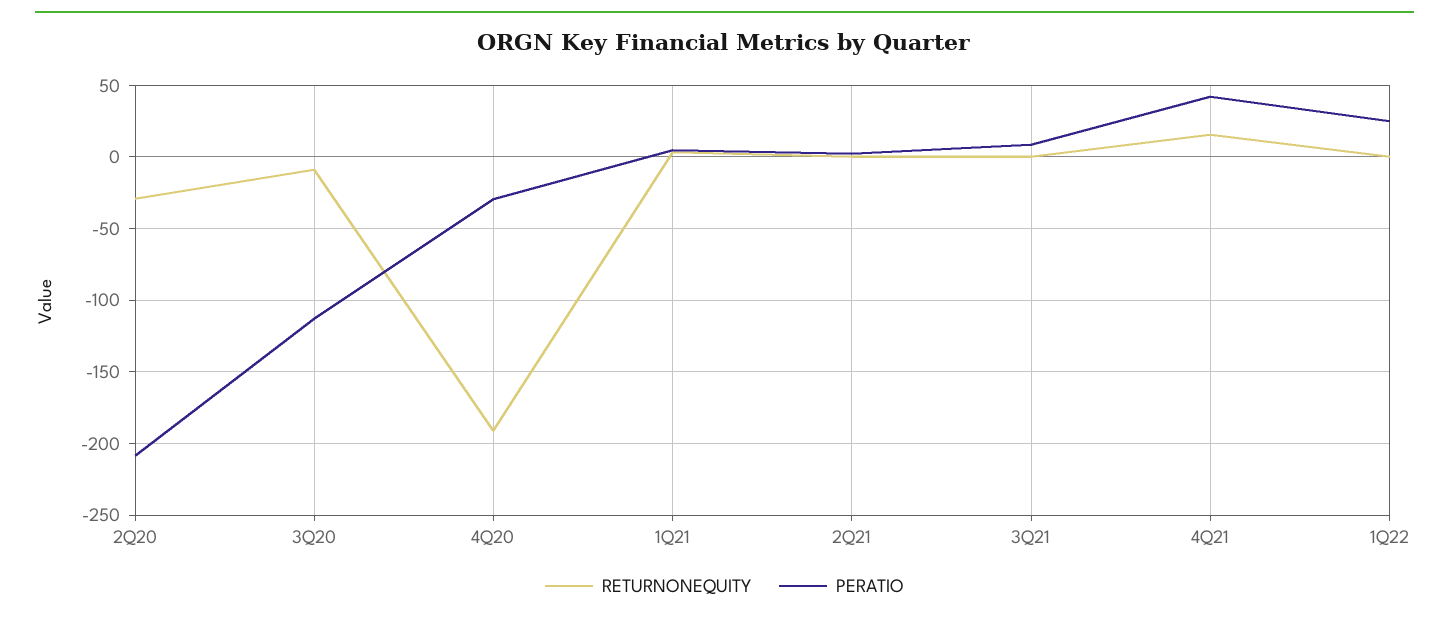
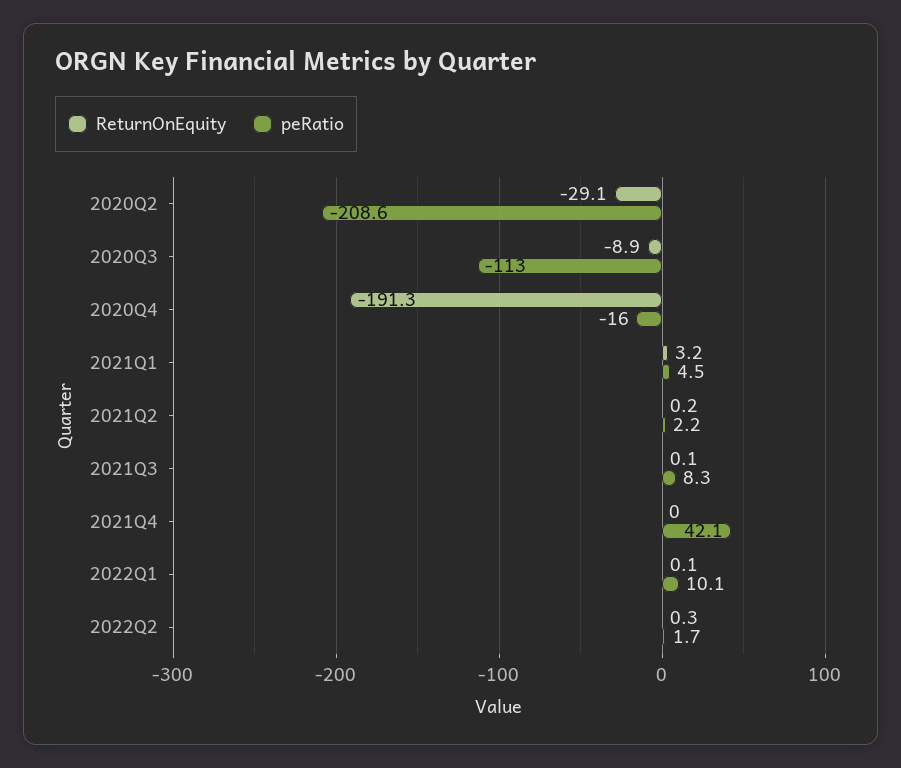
PERATIO, 4Q20: -30 -> -16
RETURNONEQUITY, 4Q21: 15 -> 0
PERATIO, 1Q22: 25 -> 10.1
RETURNONEQUITY, 2022Q2: none -> 0.3
PERATIO, 2022Q2: none -> 1.7

